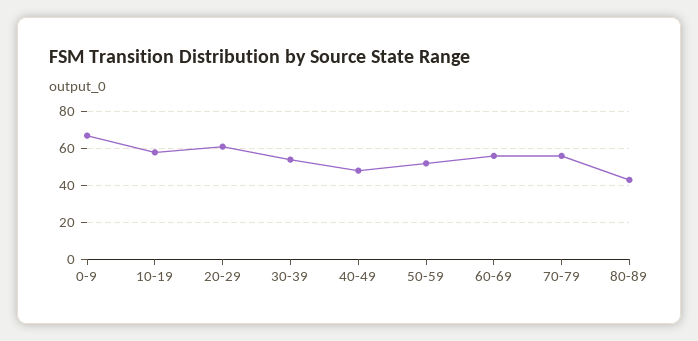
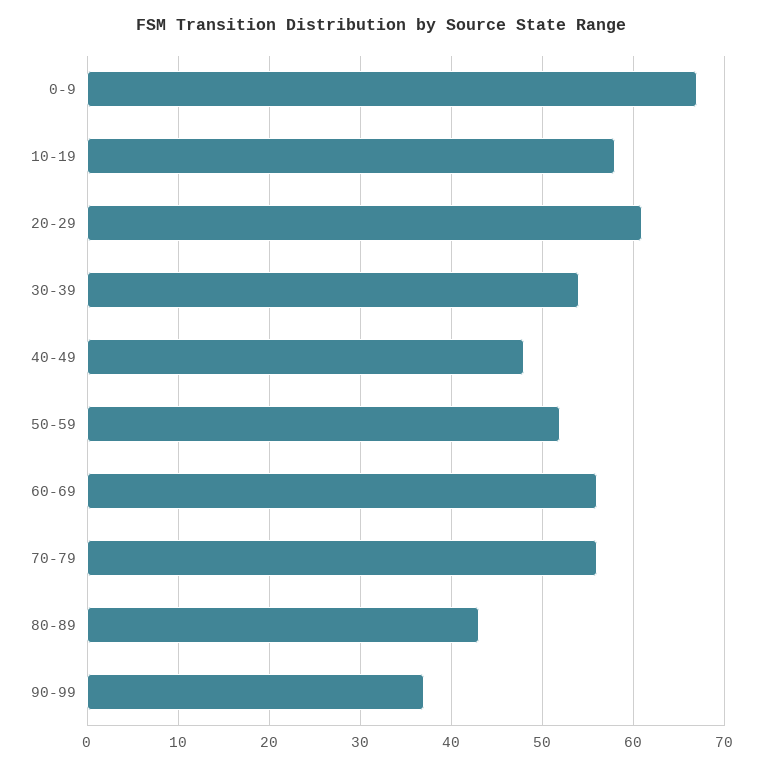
90-99: none -> 37

